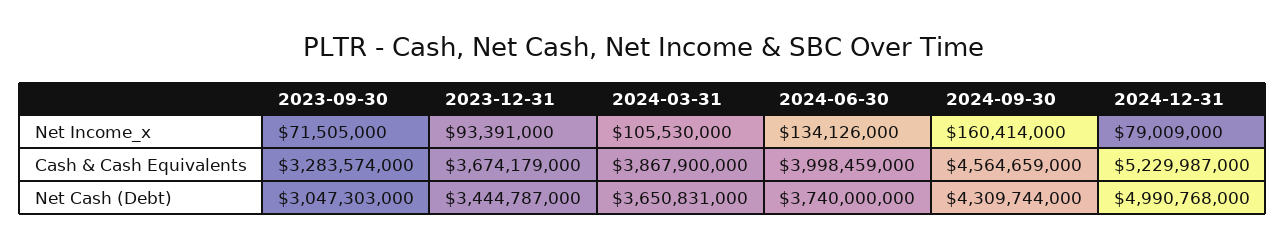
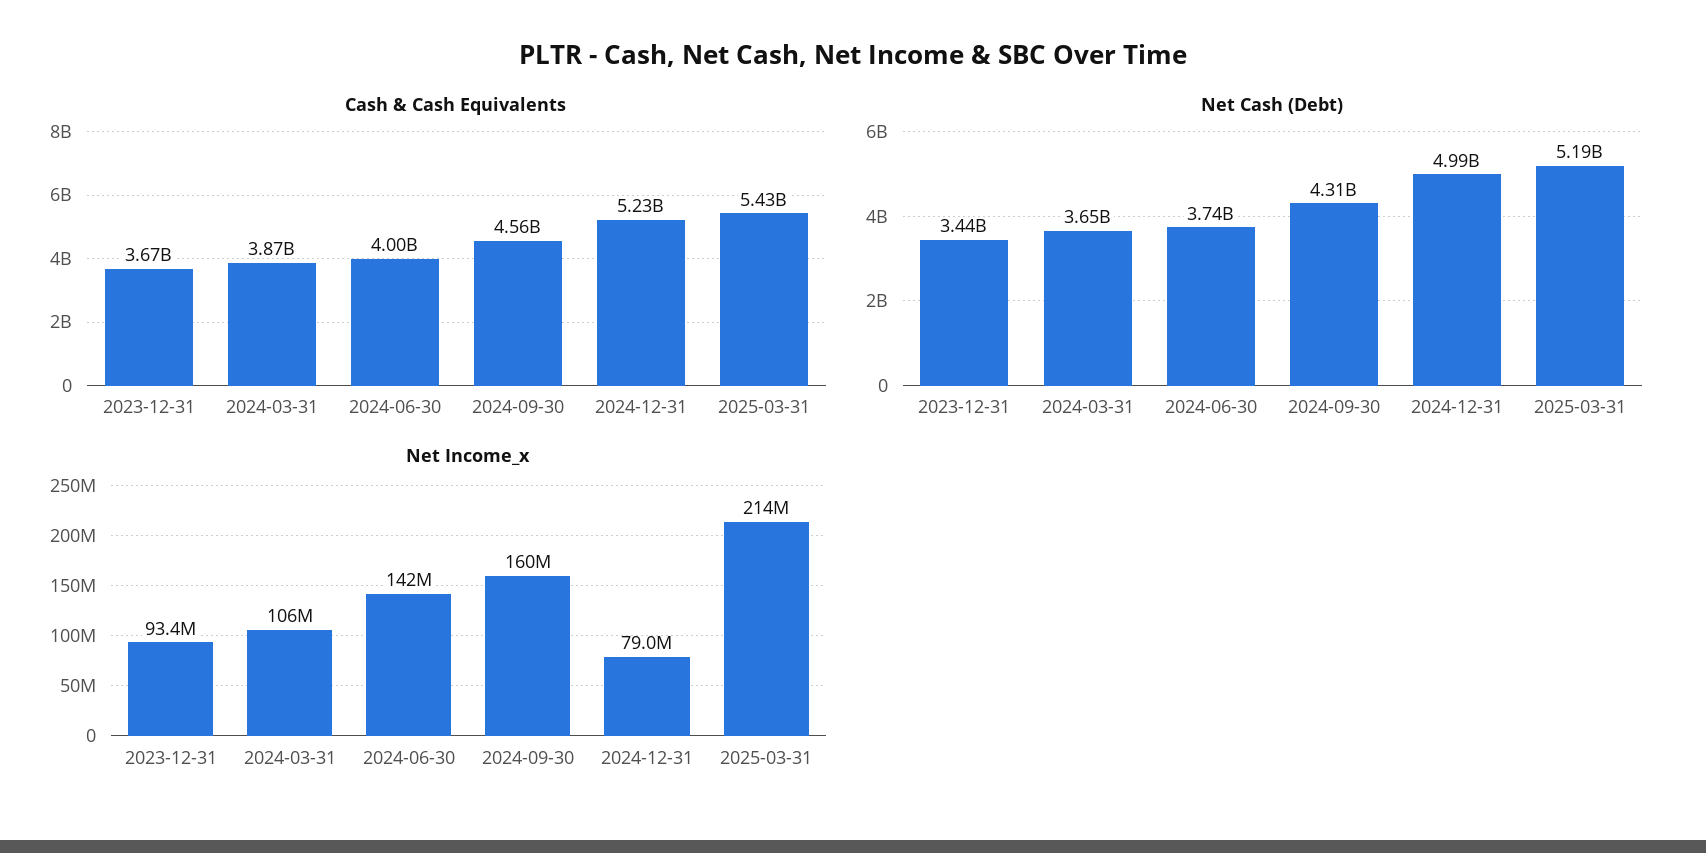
Net Income_x, 2023-09-30: 71505000 -> none
Net Income_x, 2024-06-30: 134126000 -> 142000000
Cash & Cash Equivalents, 2023-09-30: 3283574000 -> none
Net Cash (Debt), 2023-09-30: 3047303000 -> none
Cash & Cash Equivalents, 2025-03-31: none -> 5430000000
Net Cash (Debt), 2025-03-31: none -> 5190000000
Net Income_x, 2025-03-31: none -> 214000000

